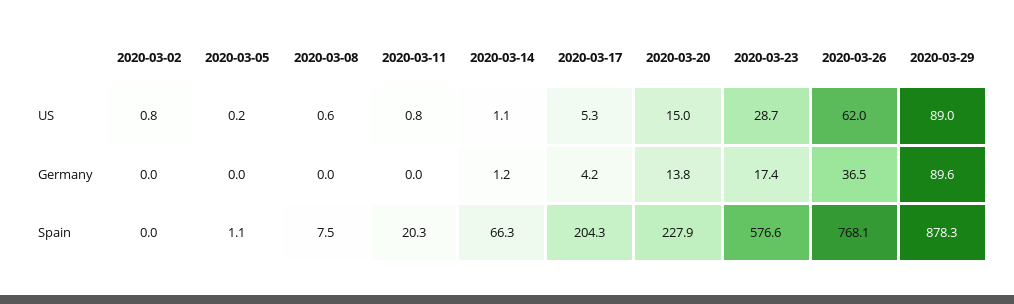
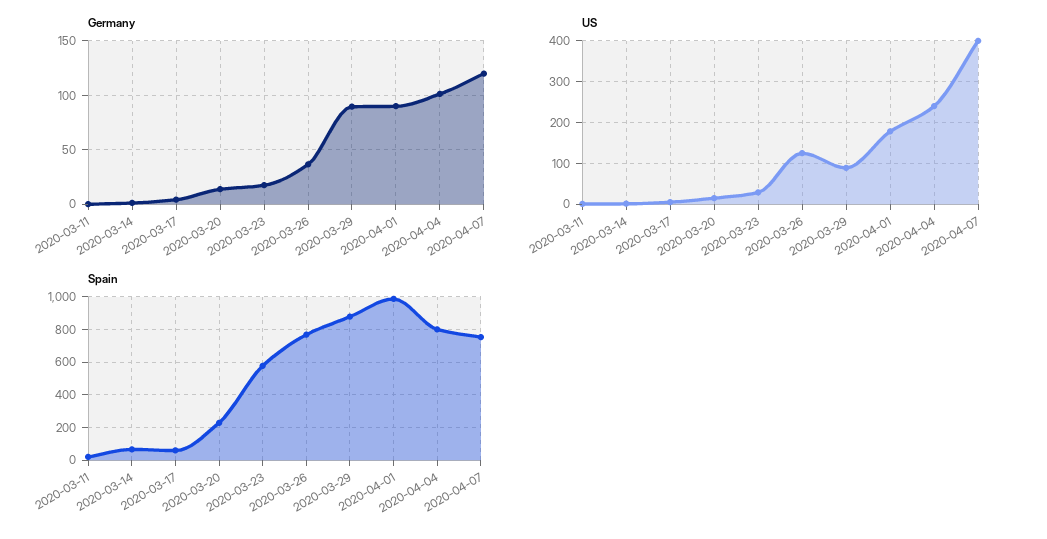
US, 2020-03-02: 0.8 -> none
US, 2020-03-05: 0.2 -> none
US, 2020-03-08: 0.6 -> none
US, 2020-03-26: 62 -> 120
Germany, 2020-03-02: 0 -> none
Germany, 2020-03-05: 0 -> none
Germany, 2020-03-08: 0 -> none
Spain, 2020-03-02: 0 -> none
Spain, 2020-03-05: 1.1 -> none
Spain, 2020-03-08: 7.5 -> none
Spain, 2020-03-17: 204.3 -> 50
Germany, 2020-04-01: none -> 90
Germany, 2020-04-04: none -> 100
Germany, 2020-04-07: none -> 120
US, 2020-04-01: none -> 180
US, 2020-04-04: none -> 240
US, 2020-04-07: none -> 400
Spain, 2020-04-01: none -> 1000
Spain, 2020-04-04: none -> 800
Spain, 2020-04-07: none -> 750

